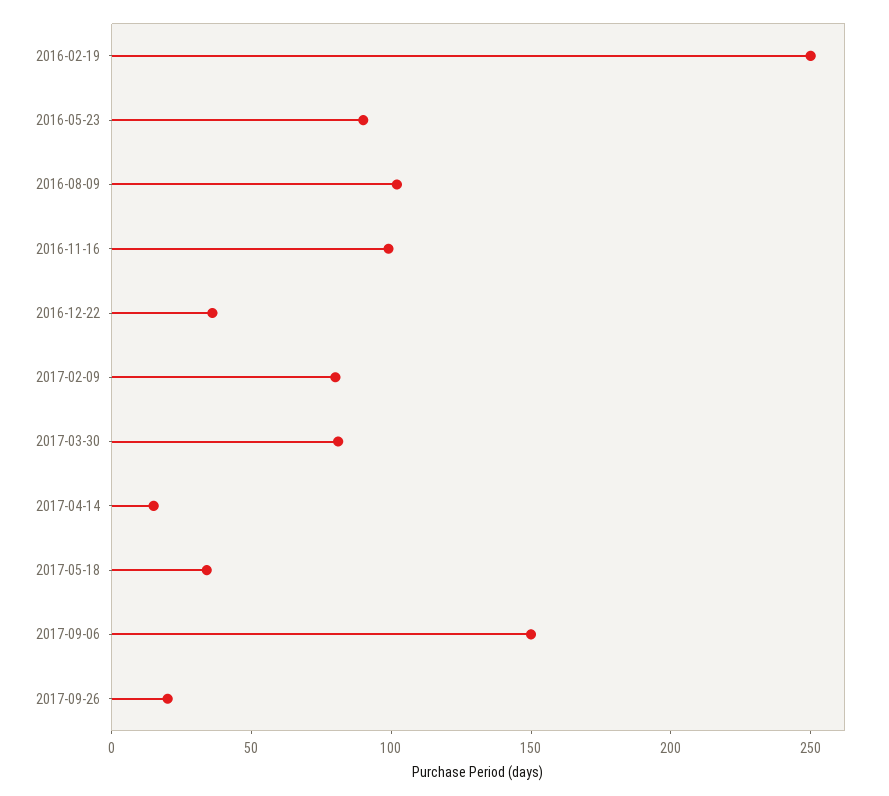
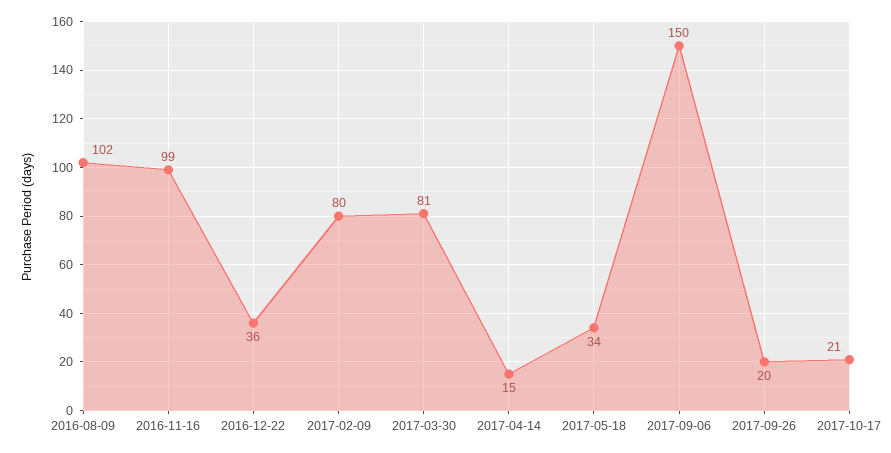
2016-02-19: 250 -> none
2016-05-23: 90 -> none
2017-10-17: none -> 21

